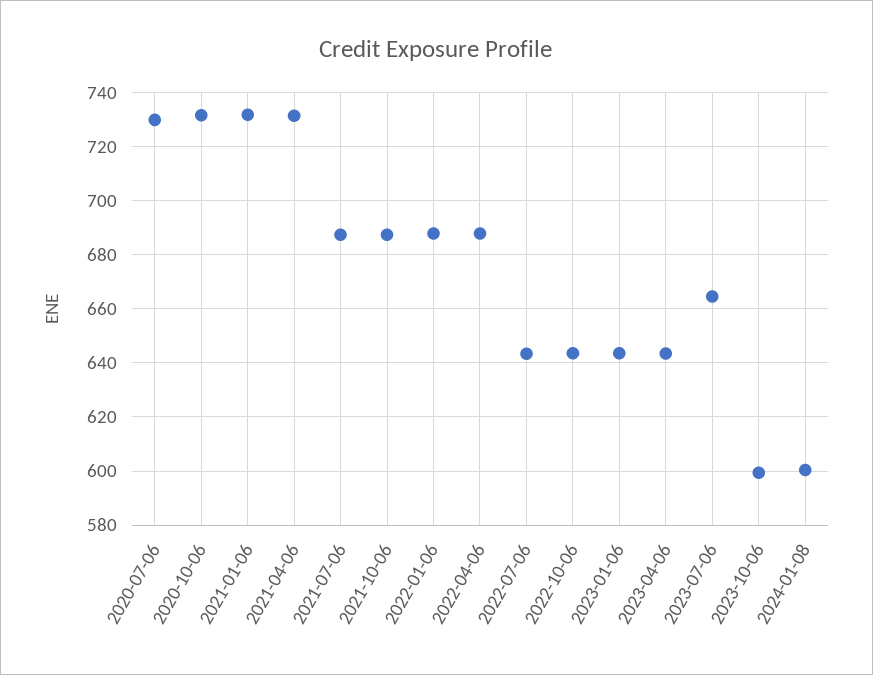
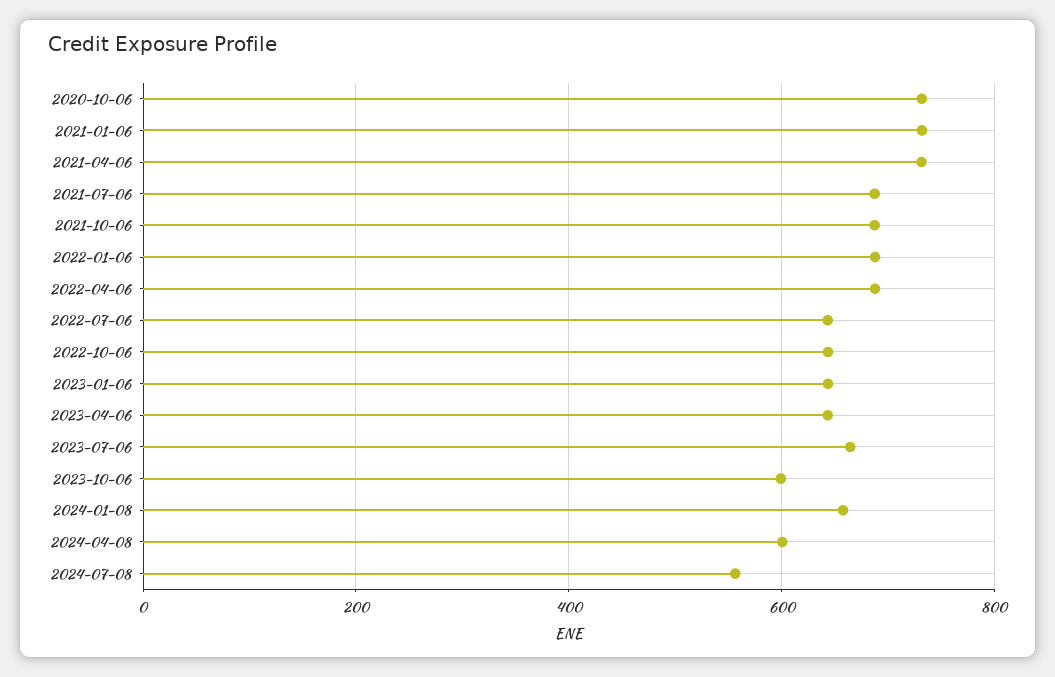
2020-07-06: 730 -> none
2024-01-08: 600 -> 660
2024-04-08: none -> 600
2024-07-08: none -> 560

